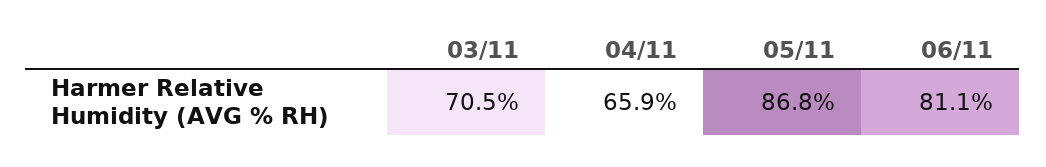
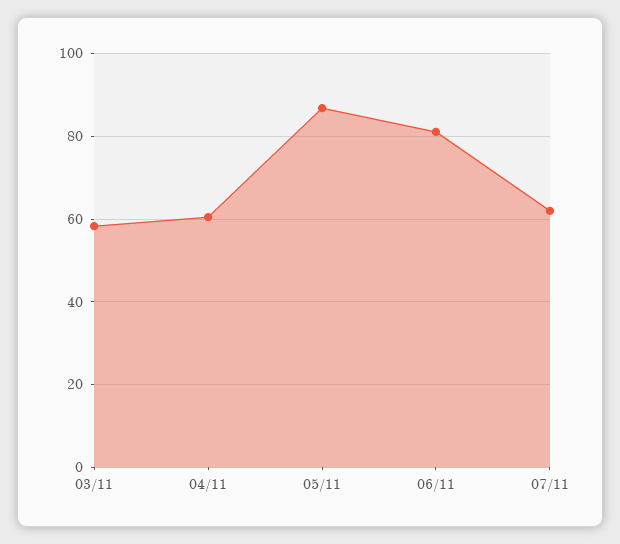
03/11: 70.5 -> 58
04/11: 65.9 -> 60
07/11: none -> 62

